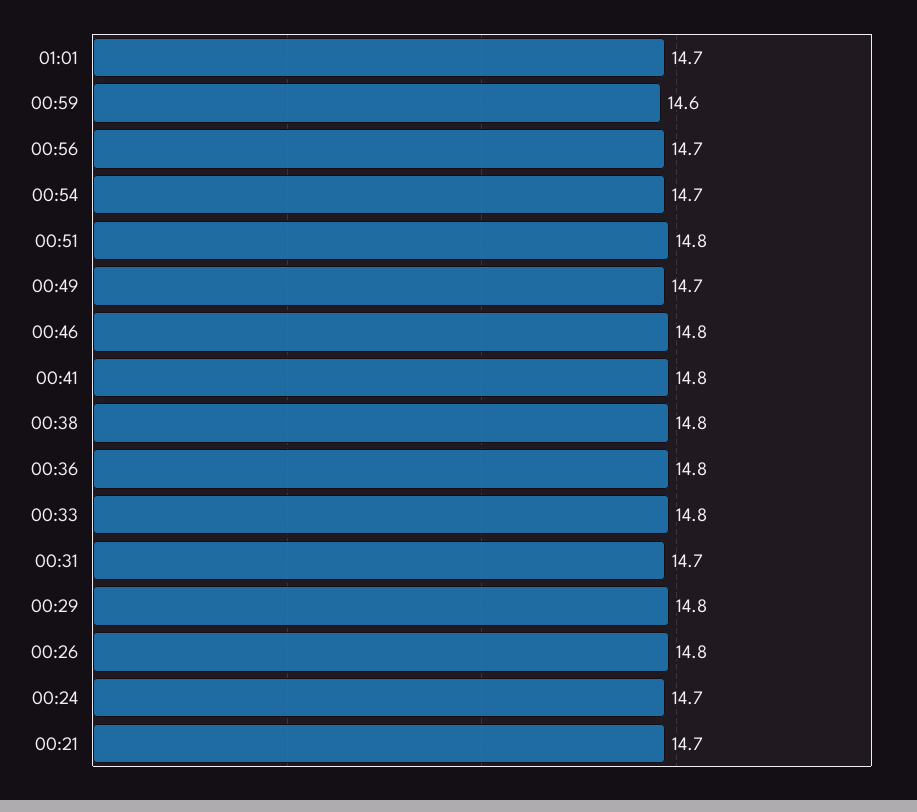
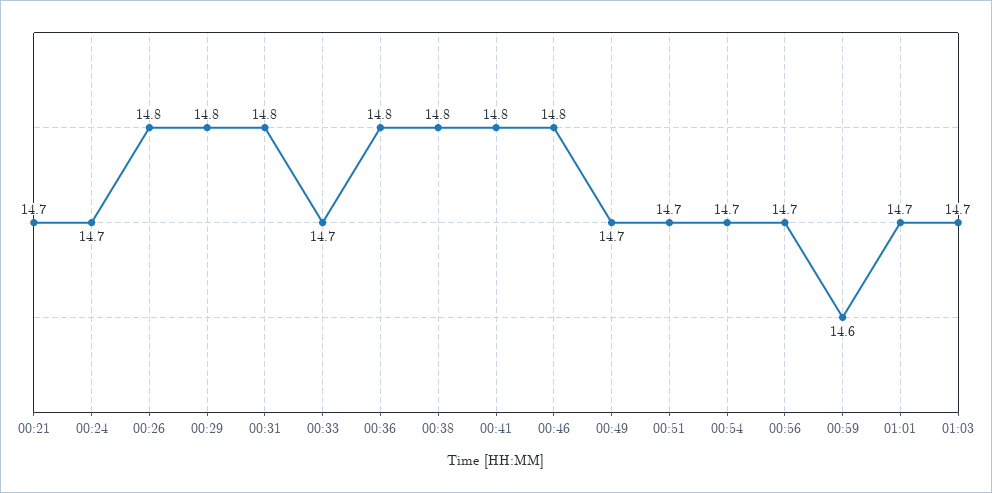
00:51: 14.8 -> 14.7
00:33: 14.8 -> 14.7
00:31: 14.7 -> 14.8
01:03: none -> 14.7

